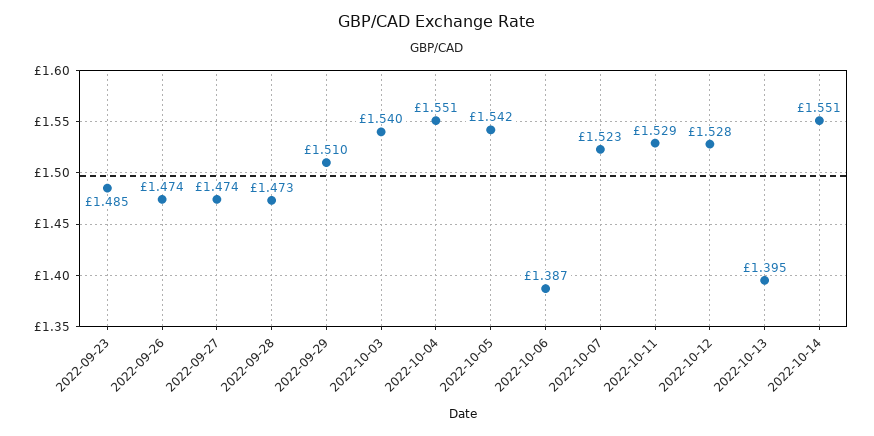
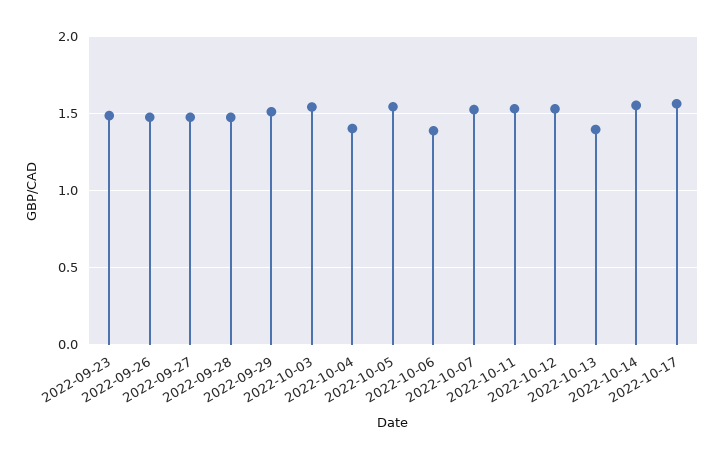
2022-10-04: 1.551 -> 1.4
2022-10-17: none -> 1.55

